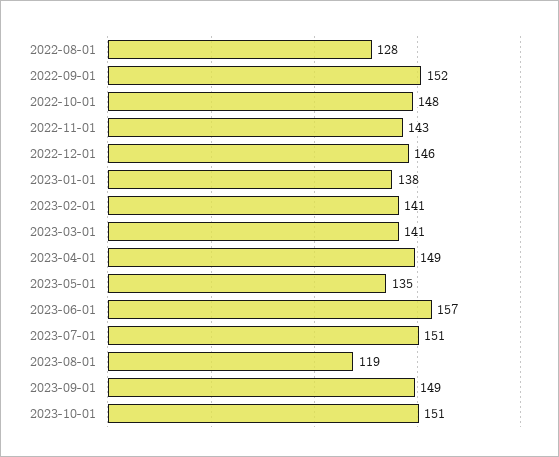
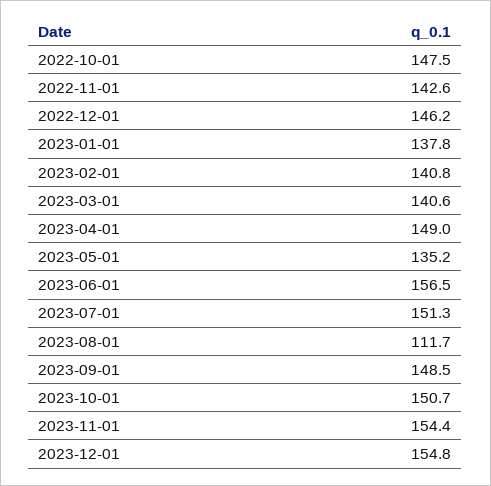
2022-08-01: 128 -> none
2022-09-01: 152 -> none
2023-08-01: 119 -> 111.7
2023-11-01: none -> 154.4
2023-12-01: none -> 154.8

